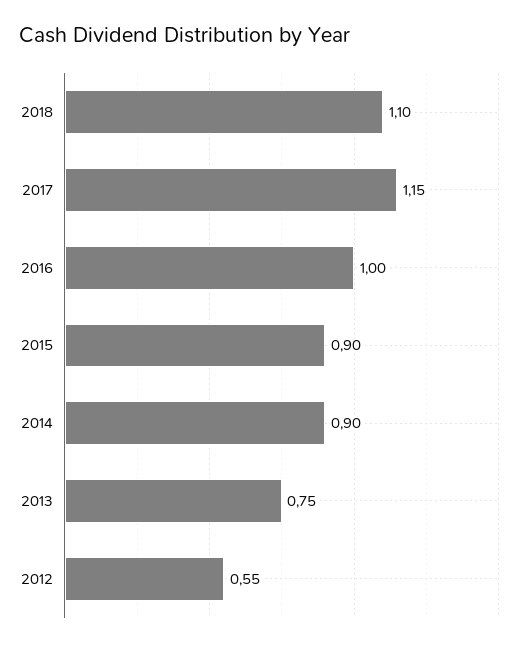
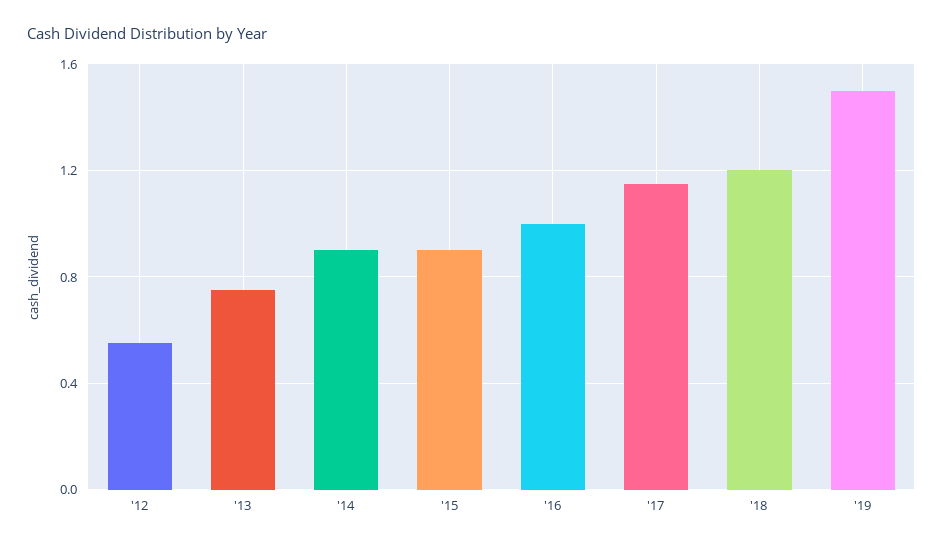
2018: 1.1 -> 1.2
'19: none -> 1.5

